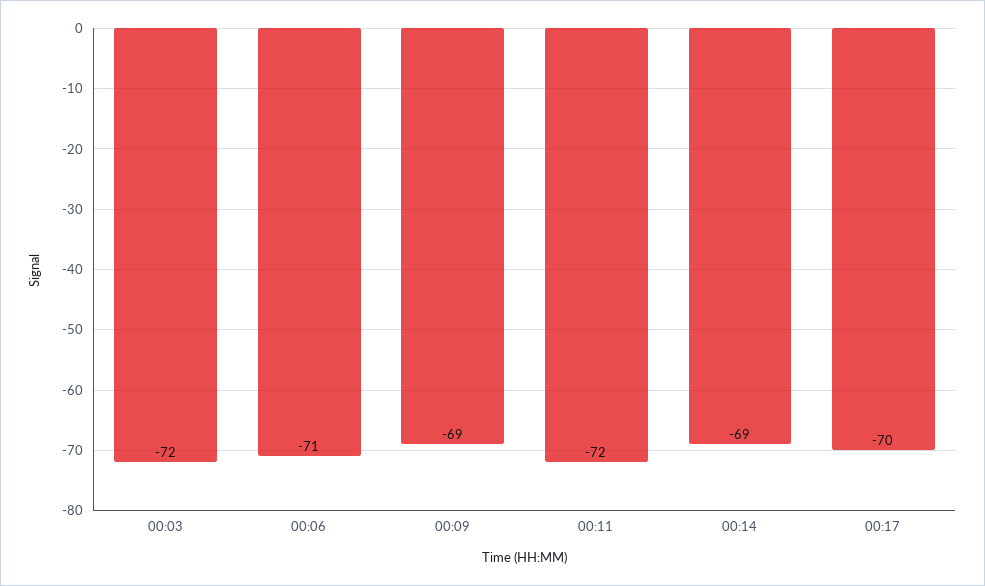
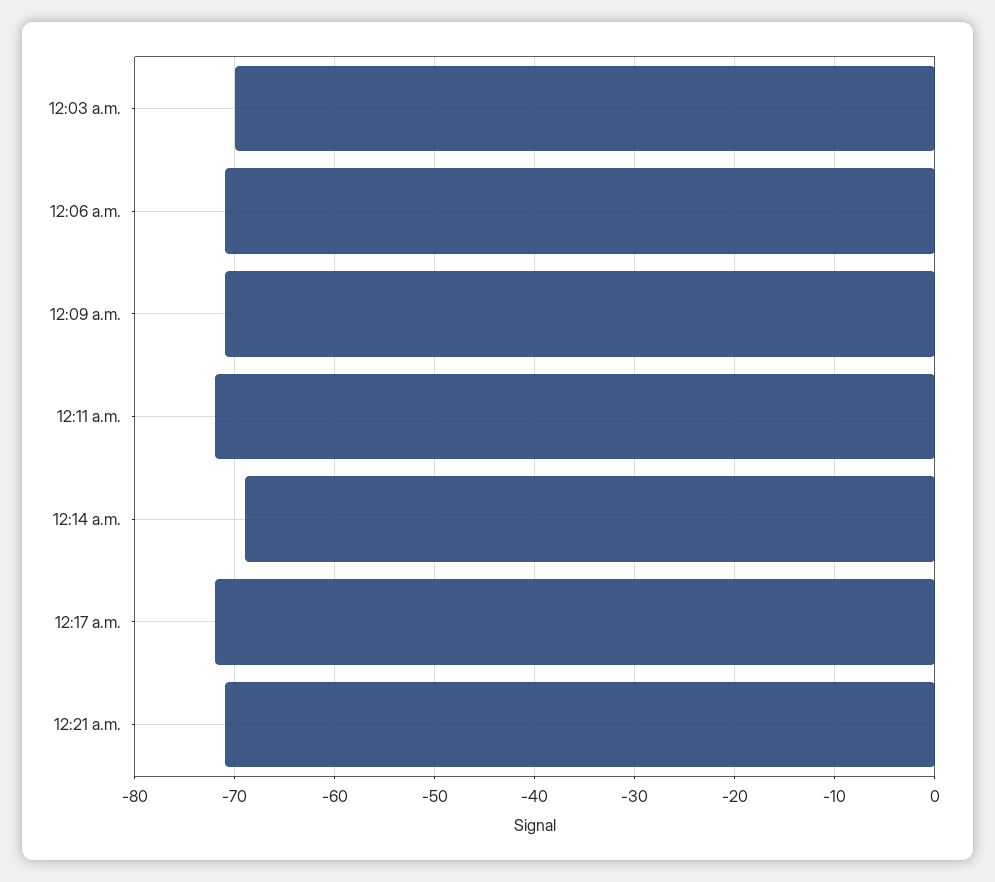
00:03: -72 -> -70
00:09: -69 -> -71
00:17: -70 -> -72
12:21 a.m.: none -> -71

